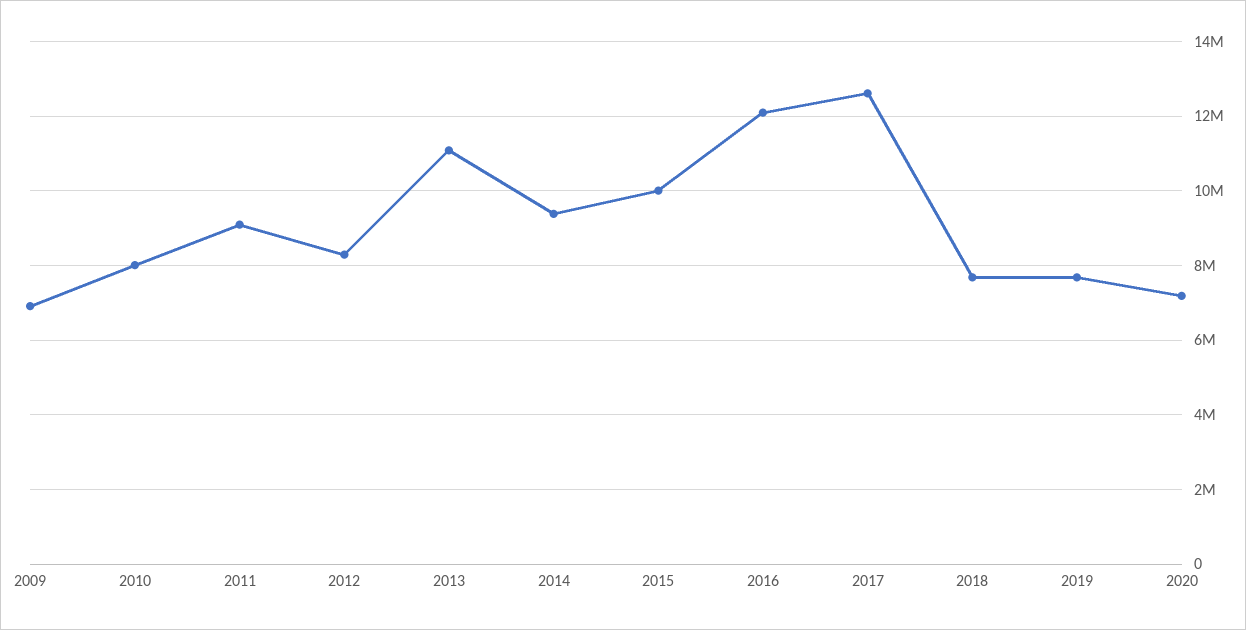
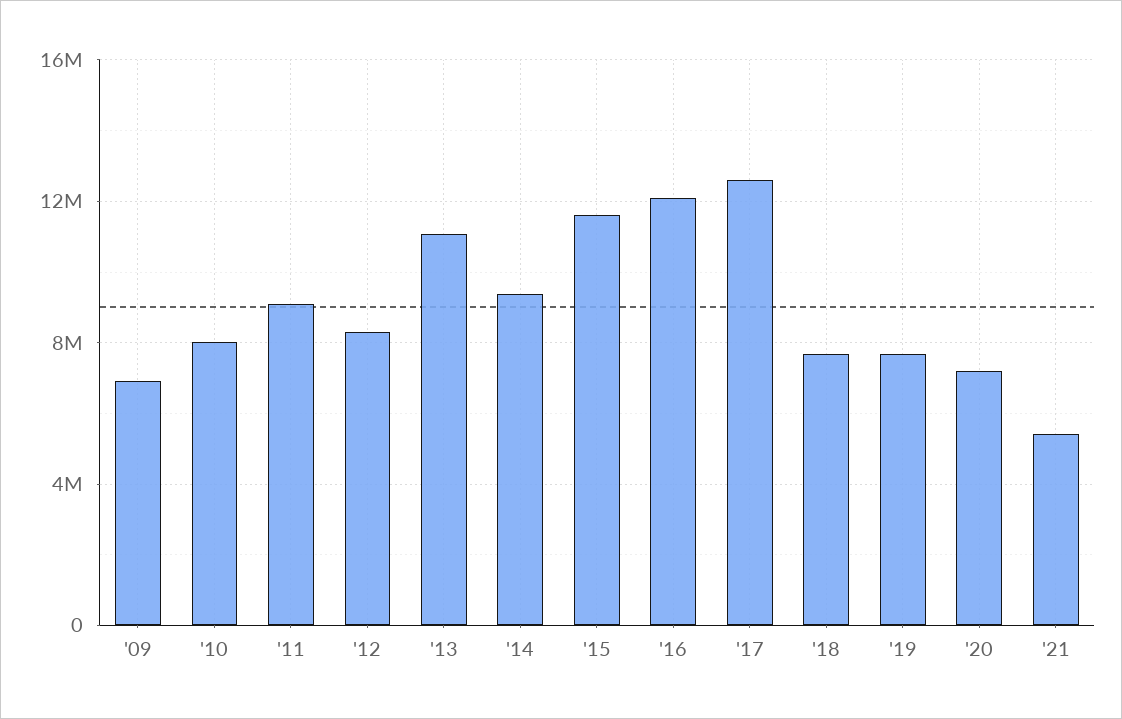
2015: 10000000 -> 11500000
'21: none -> 5500000

